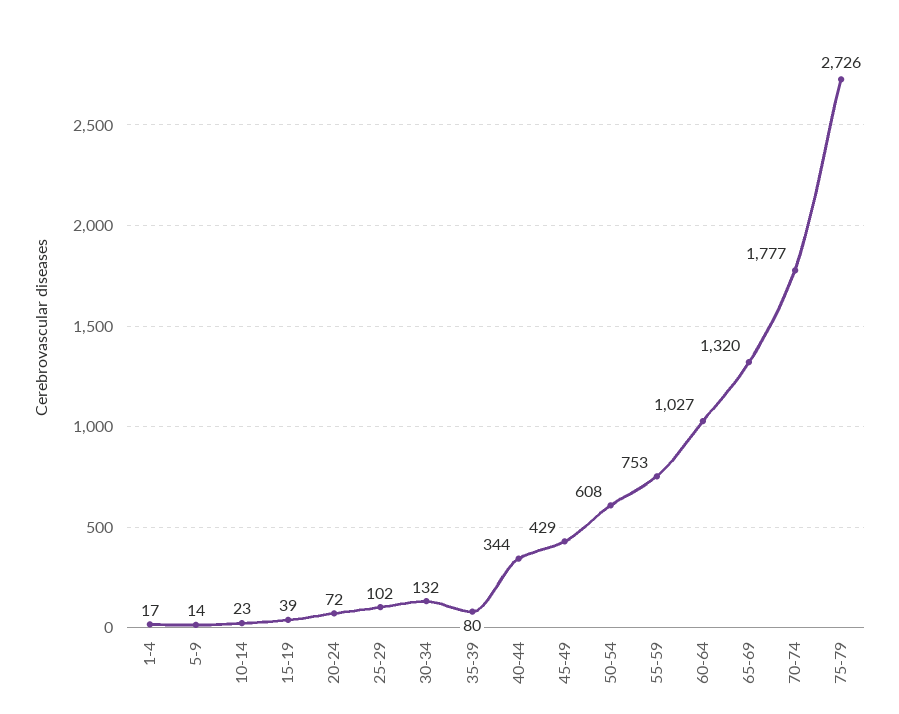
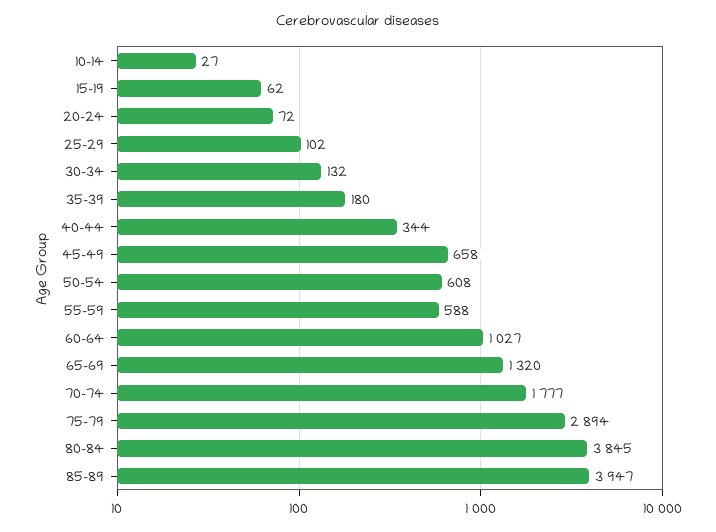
1-4: 17 -> none
5-9: 14 -> none
10-14: 23 -> 27
15-19: 39 -> 62
35-39: 80 -> 180
45-49: 429 -> 658
55-59: 753 -> 588
75-79: 2726 -> 2894
80-84: none -> 3845
85-89: none -> 3947

